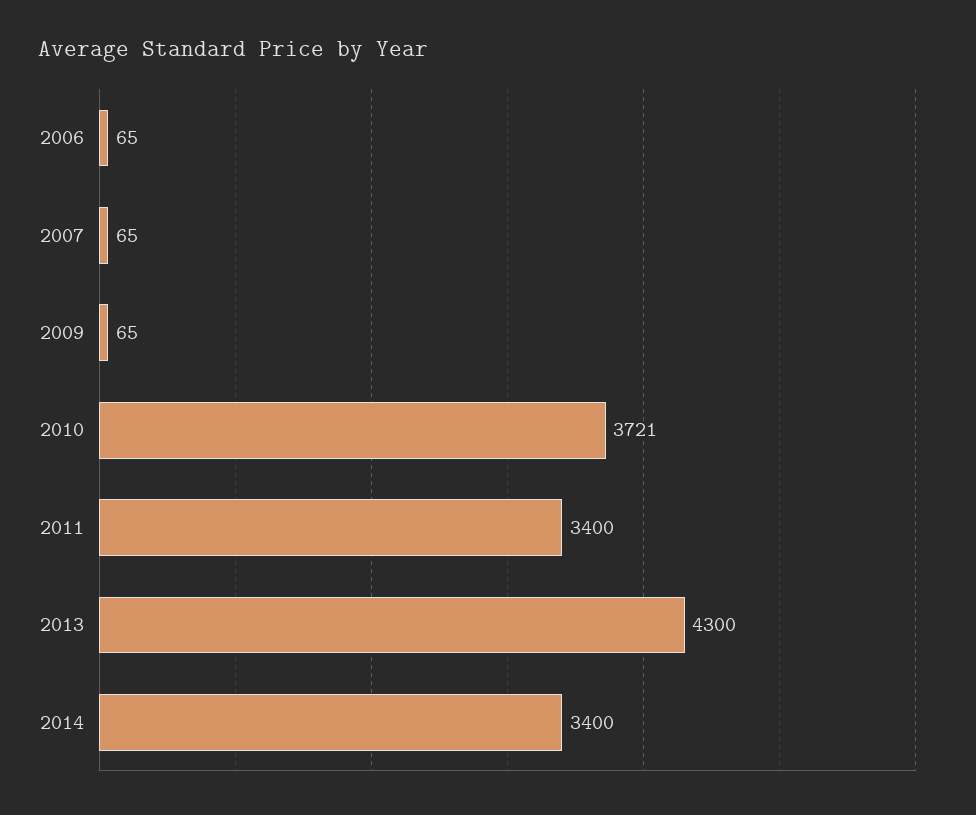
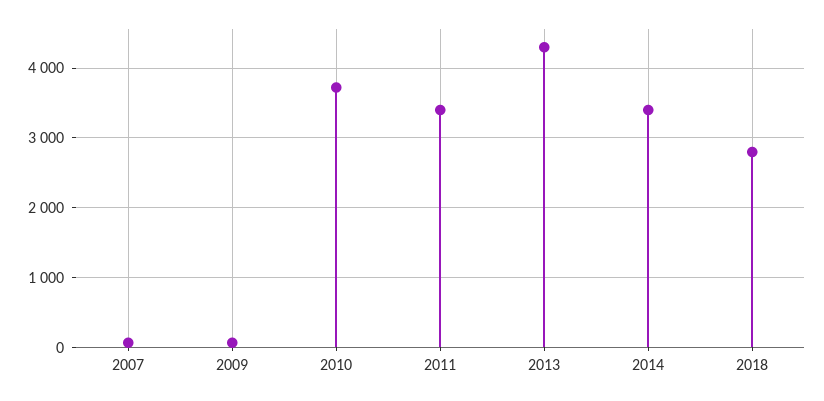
2006: 65 -> none
2018: none -> 2800

